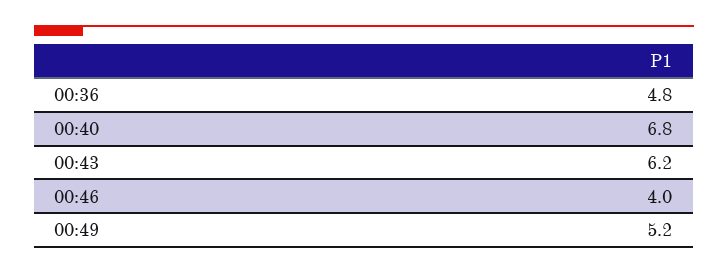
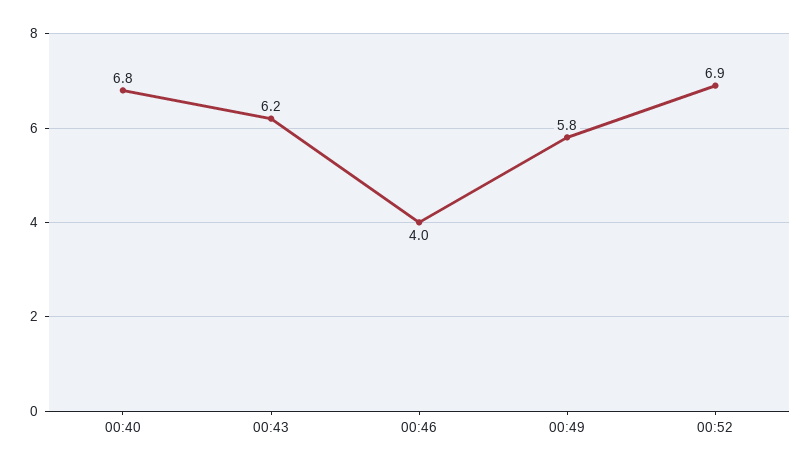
00:36: 4.8 -> none
00:49: 5.2 -> 5.8
00:52: none -> 6.9

